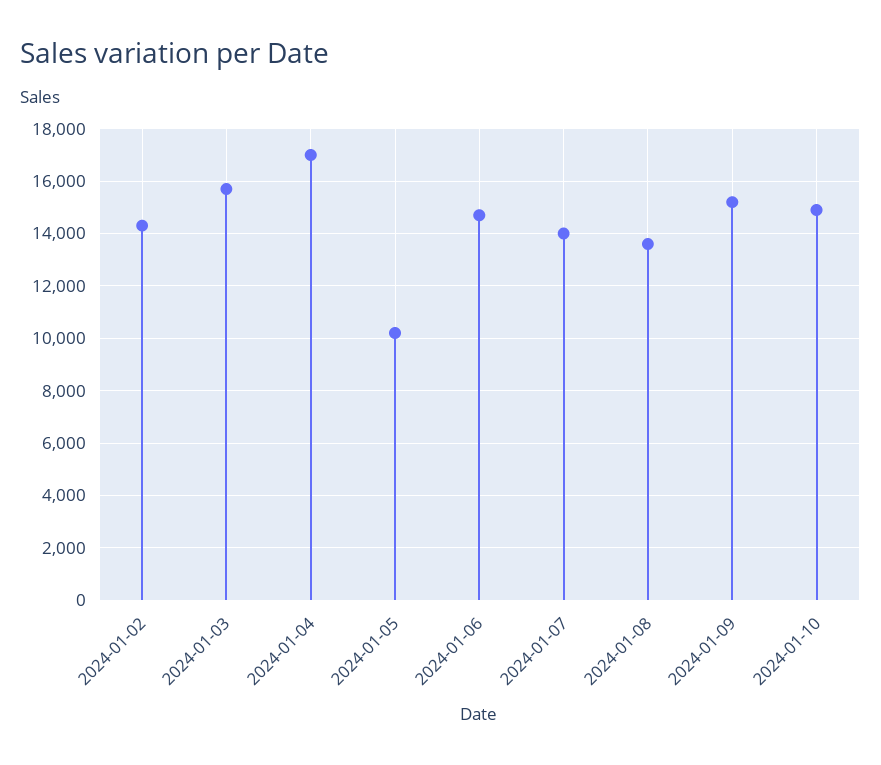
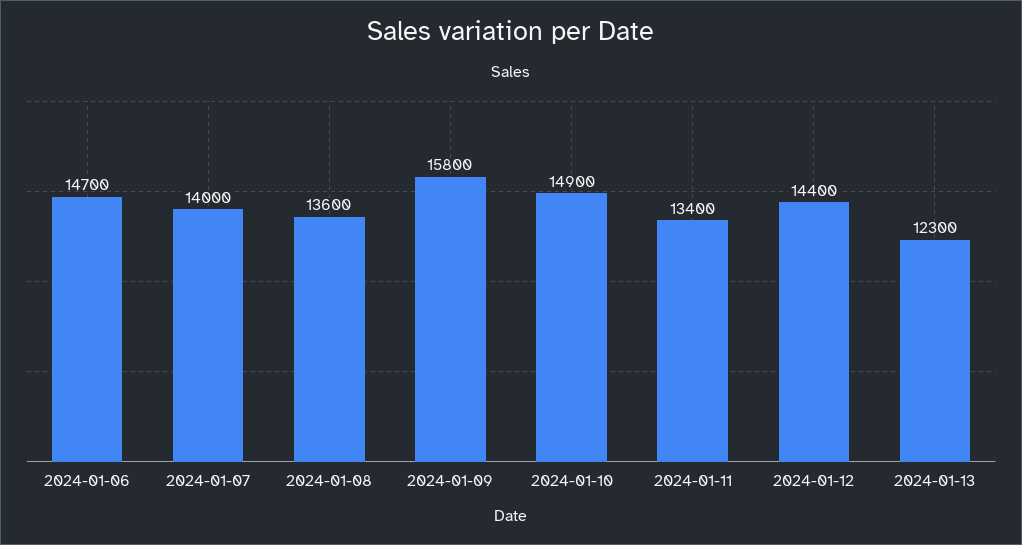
2024-01-02: 14250 -> none
2024-01-03: 15750 -> none
2024-01-04: 17000 -> none
2024-01-05: 10250 -> none
2024-01-09: 15250 -> 15800
2024-01-11: none -> 13400
2024-01-12: none -> 14400
2024-01-13: none -> 12300

